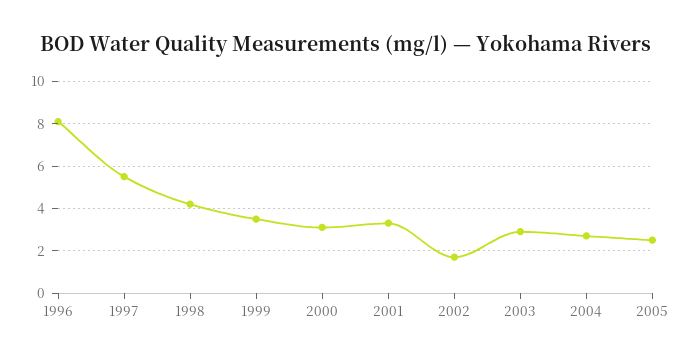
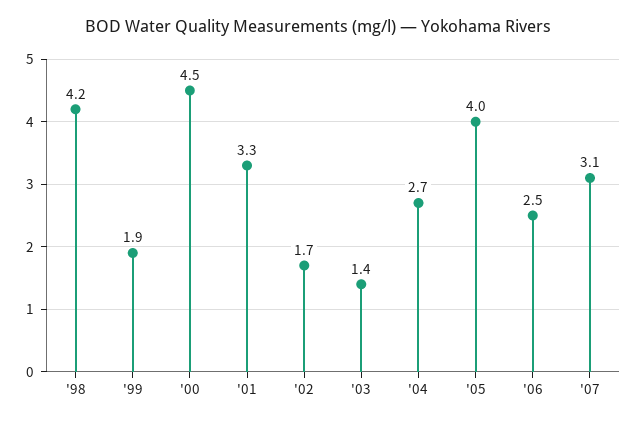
1996: 8 -> none
1997: 5.5 -> none
1999: 3.5 -> 1.9
2000: 3 -> 4.5
2003: 3 -> 1.4
2005: 2.5 -> 4
'06: none -> 2.5
'07: none -> 3.1

